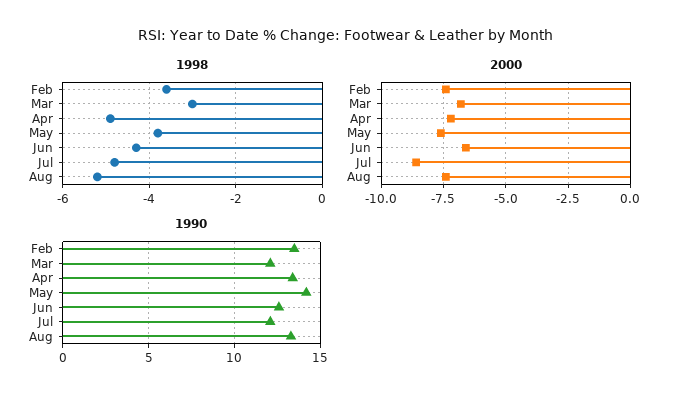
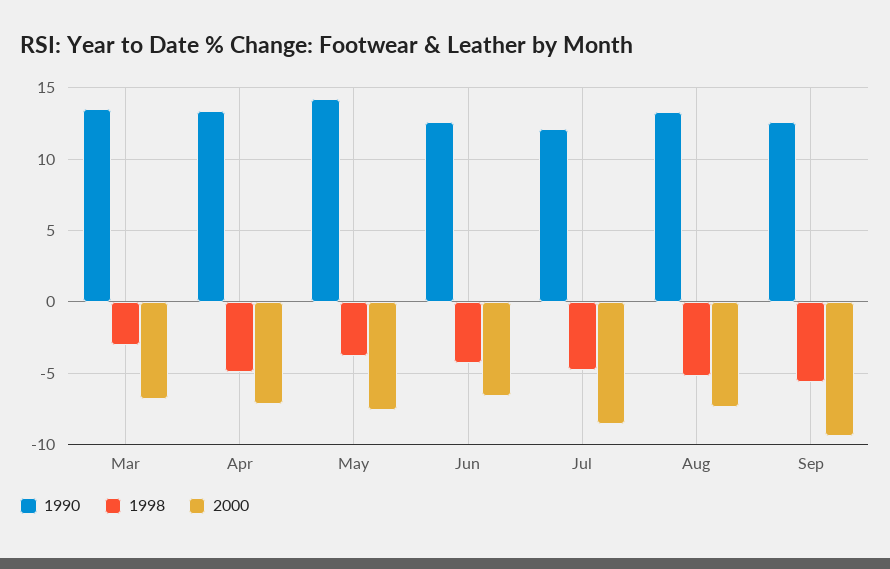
1998, Feb: -3.5 -> none
2000, Feb: -7.5 -> none
1990, Feb: 13.5 -> none
1990, Mar: 12 -> 13.5
1990, Sep: none -> 12.5
1998, Sep: none -> -5.5
2000, Sep: none -> -9.5

